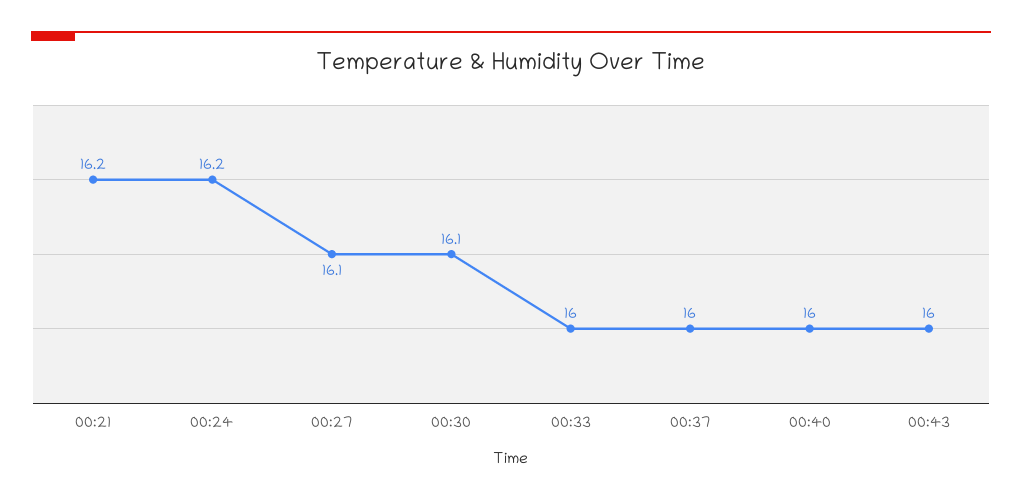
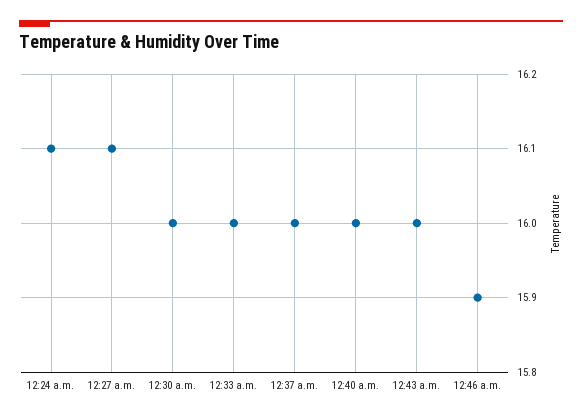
00:21: 16.2 -> none
00:24: 16.2 -> 16.1
00:30: 16.1 -> 16
12:46 a.m.: none -> 15.9

